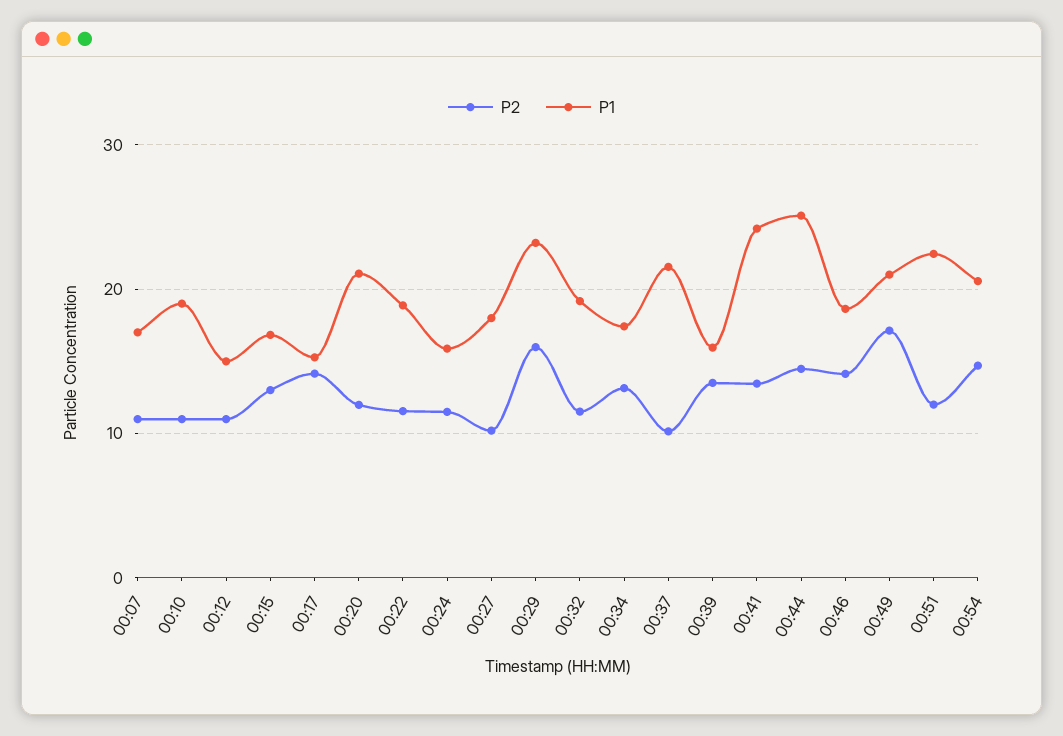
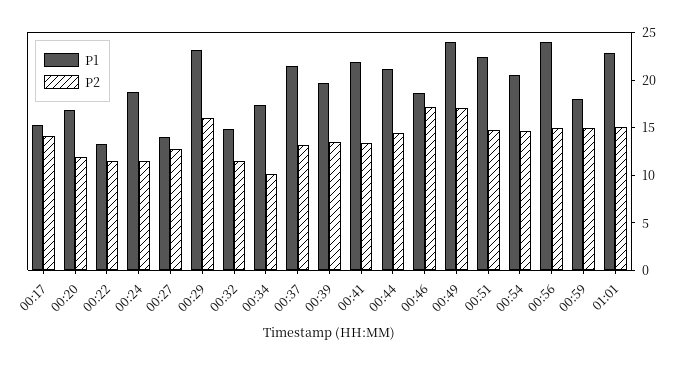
P2, 00:07: 11 -> none
P1, 00:07: 17 -> none
P2, 00:10: 11 -> none
P1, 00:10: 19 -> none
P2, 00:12: 11 -> none
P1, 00:12: 15 -> none
P2, 00:15: 13 -> none
P1, 00:15: 17 -> none
P1, 00:20: 21 -> 17
P1, 00:22: 19 -> 13
P1, 00:24: 16 -> 19
P2, 00:27: 10 -> 13
P1, 00:27: 18 -> 14
P1, 00:32: 19 -> 15
P2, 00:34: 13 -> 10
P2, 00:37: 10 -> 13
P1, 00:39: 16 -> 20
P1, 00:41: 24 -> 22
P1, 00:44: 25 -> 21
P2, 00:46: 14 -> 17
P1, 00:49: 21 -> 24
P2, 00:51: 12 -> 15
P1, 00:56: none -> 24
P2, 00:56: none -> 15
P1, 00:59: none -> 18
P2, 00:59: none -> 15
P1, 01:01: none -> 23
P2, 01:01: none -> 15

